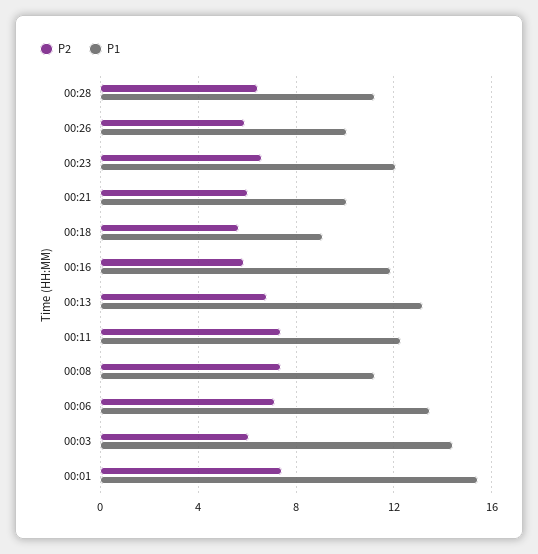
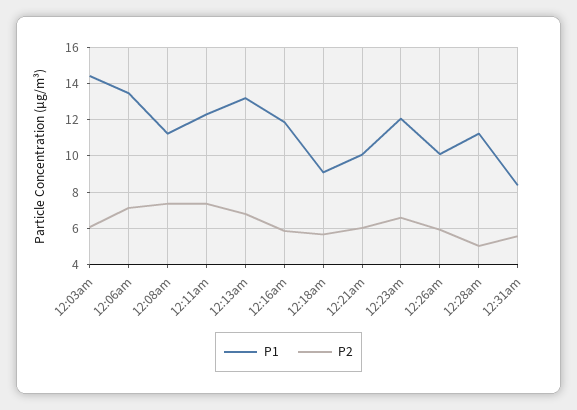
P2, 00:28: 6.5 -> 5
P2, 00:01: 7.5 -> none
P1, 00:01: 15.5 -> none
P1, 12:31am: none -> 8.5
P2, 12:31am: none -> 5.5

